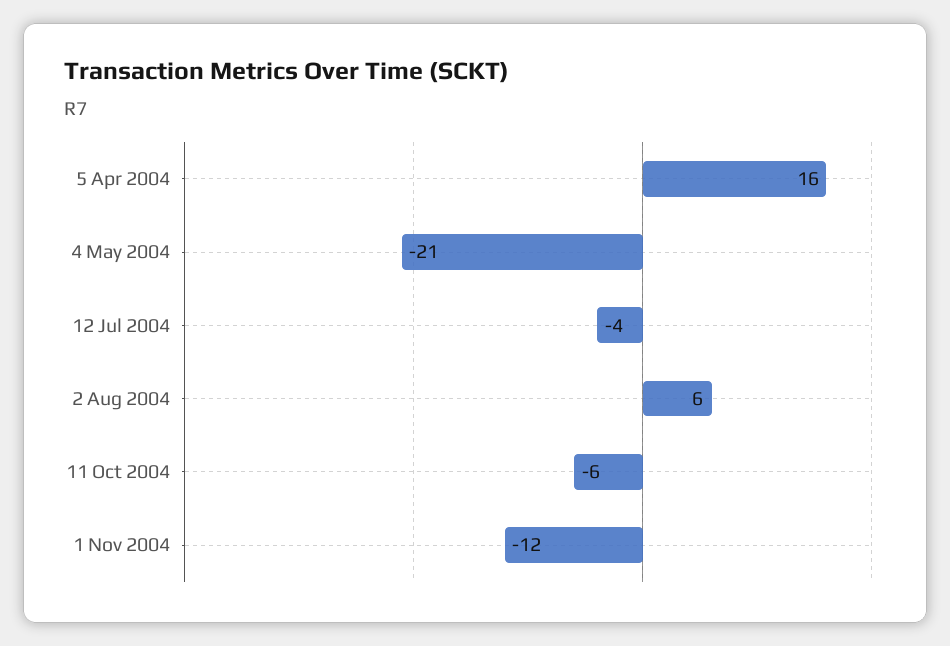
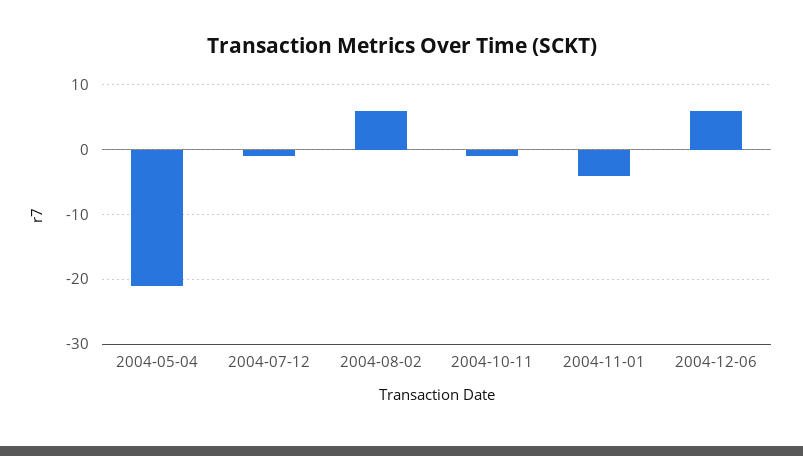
5 Apr 2004: 16 -> none
12 Jul 2004: -4 -> -1
11 Oct 2004: -6 -> -1
1 Nov 2004: -12 -> -4
2004-12-06: none -> 6

